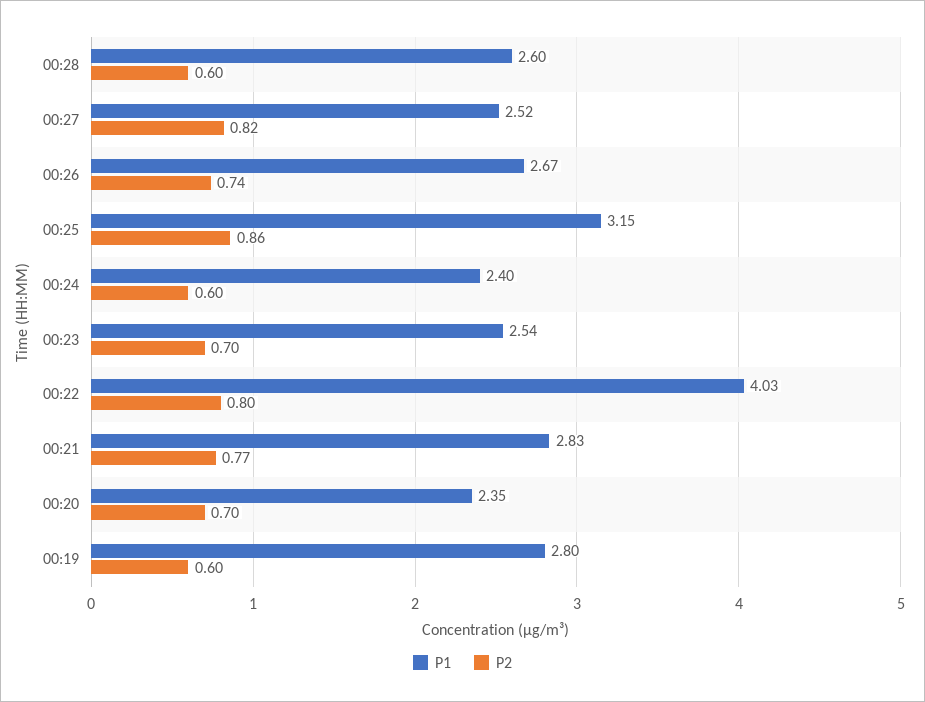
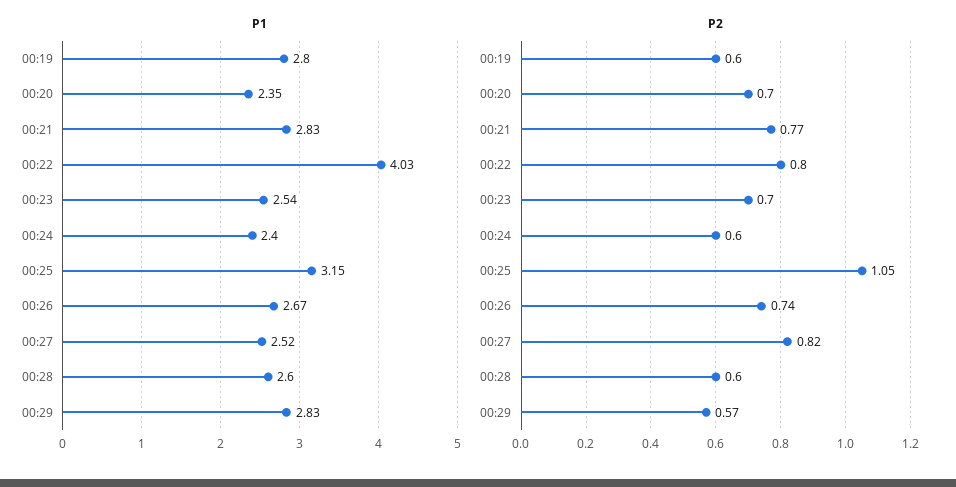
P2, 00:25: 0.86 -> 1.05
P1, 00:29: none -> 2.83
P2, 00:29: none -> 0.57

